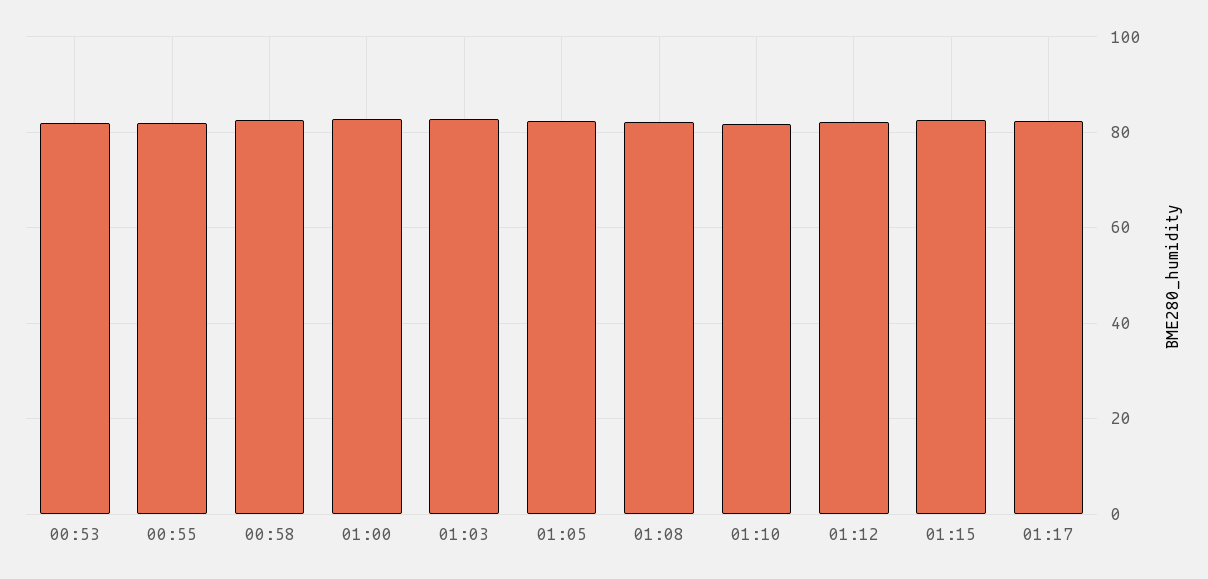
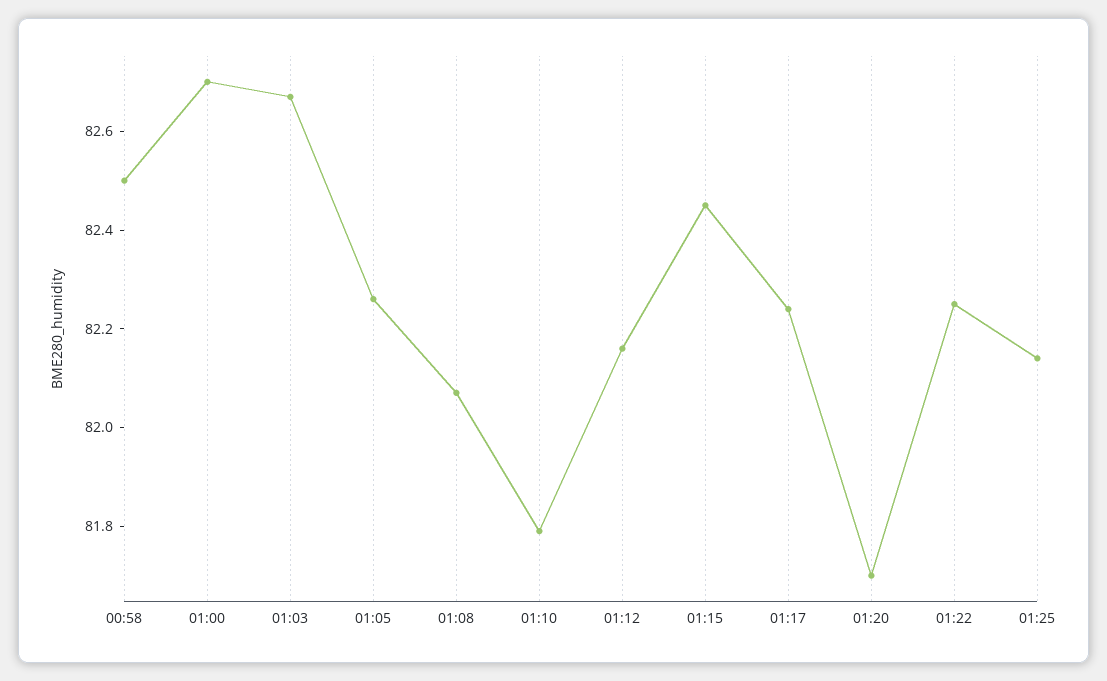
00:53: 82 -> none
00:55: 82 -> none
01:20: none -> 81.7
01:22: none -> 82.25
01:25: none -> 82.15

